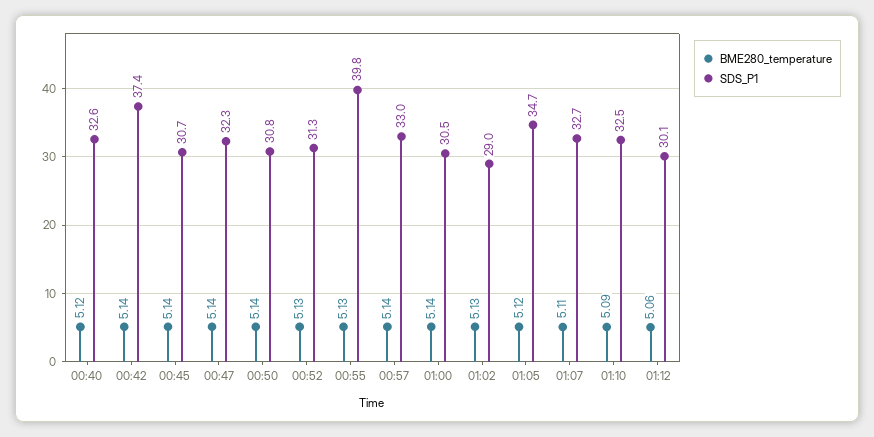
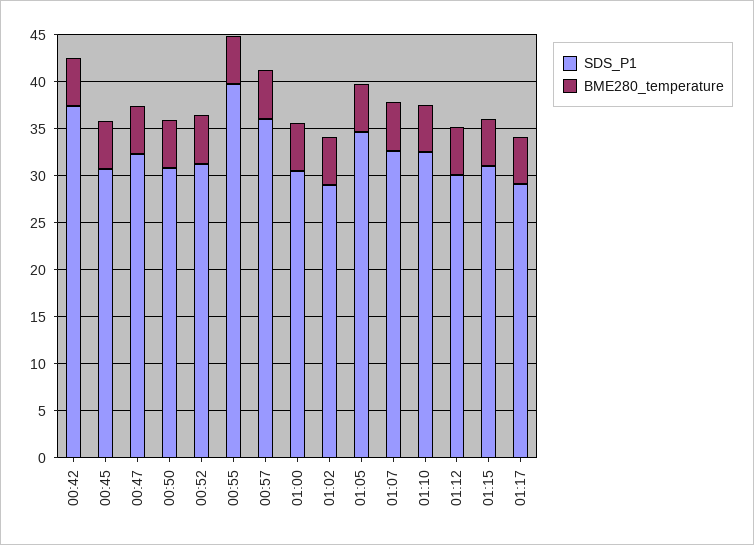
BME280_temperature, 00:40: 5.12 -> none
SDS_P1, 00:40: 32.6 -> none
SDS_P1, 00:57: 33 -> 36
SDS_P1, 01:15: none -> 31
BME280_temperature, 01:15: none -> 5
SDS_P1, 01:17: none -> 29
BME280_temperature, 01:17: none -> 5

